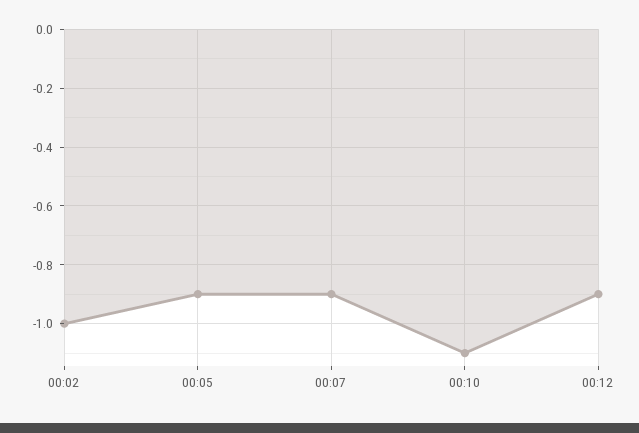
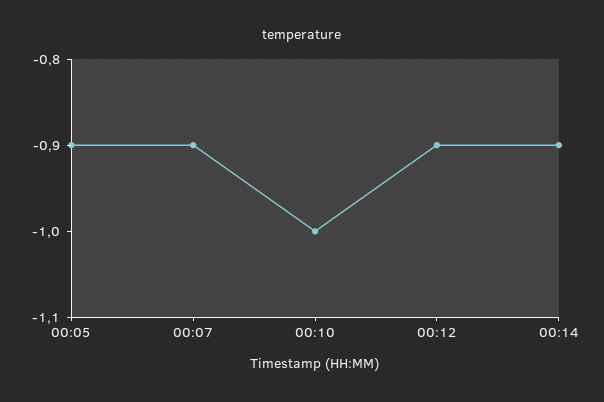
00:02: -1 -> none
00:10: -1.1 -> -1
00:14: none -> -0.9

